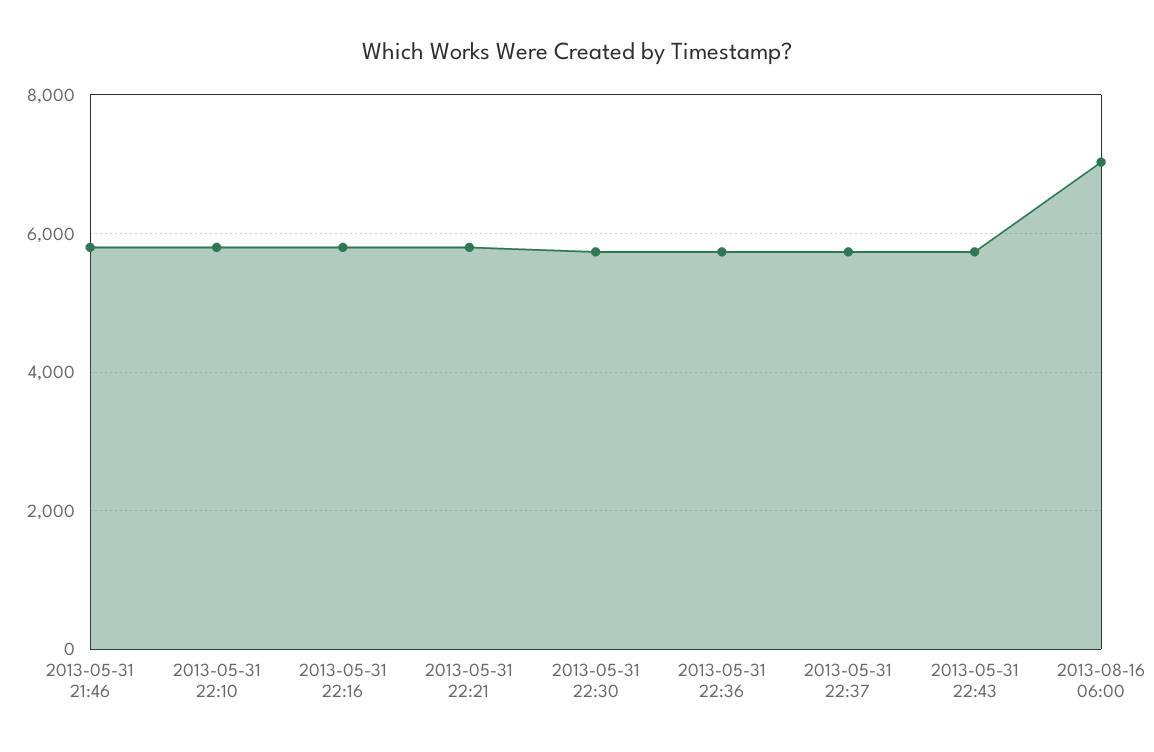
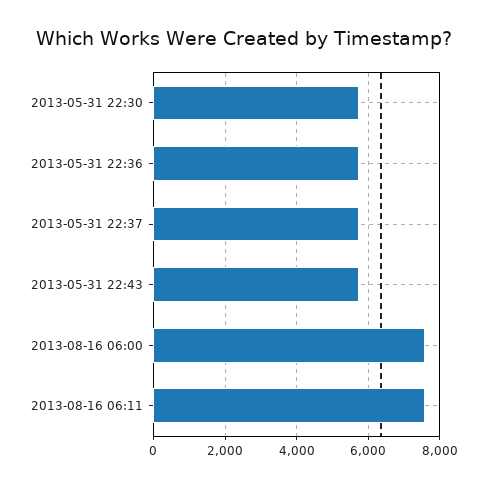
2013-05-31 21:46: 5800 -> none
2013-05-31 22:10: 5800 -> none
2013-05-31 22:16: 5800 -> none
2013-05-31 22:21: 5800 -> none
2013-08-16 06:00: 7000 -> 7600
2013-08-16 06:11: none -> 7600

